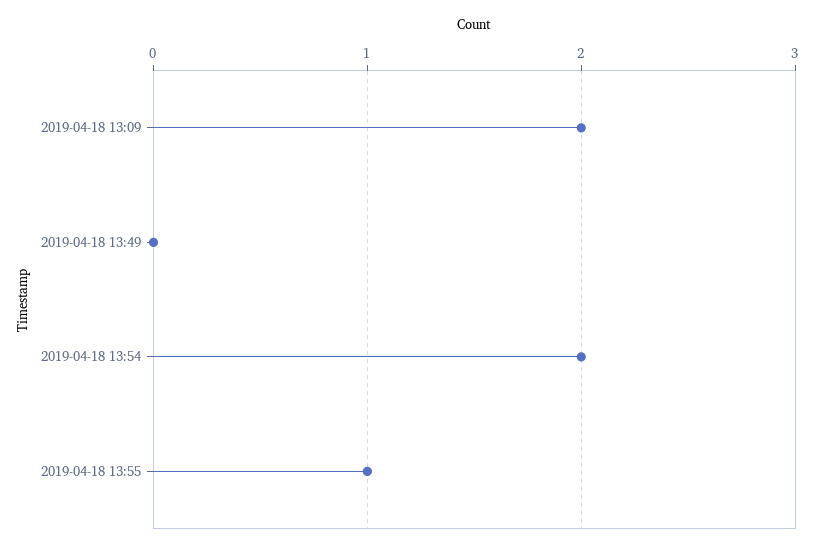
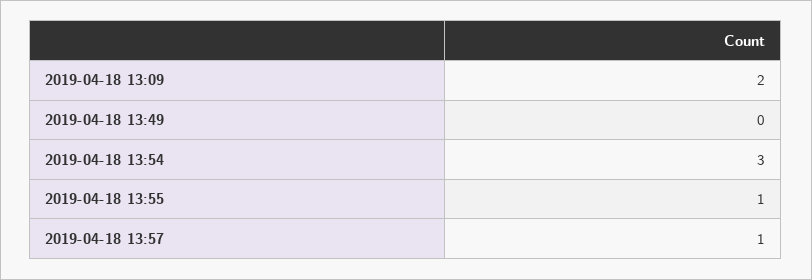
2019-04-18 13:54: 2 -> 3
2019-04-18 13:57: none -> 1

